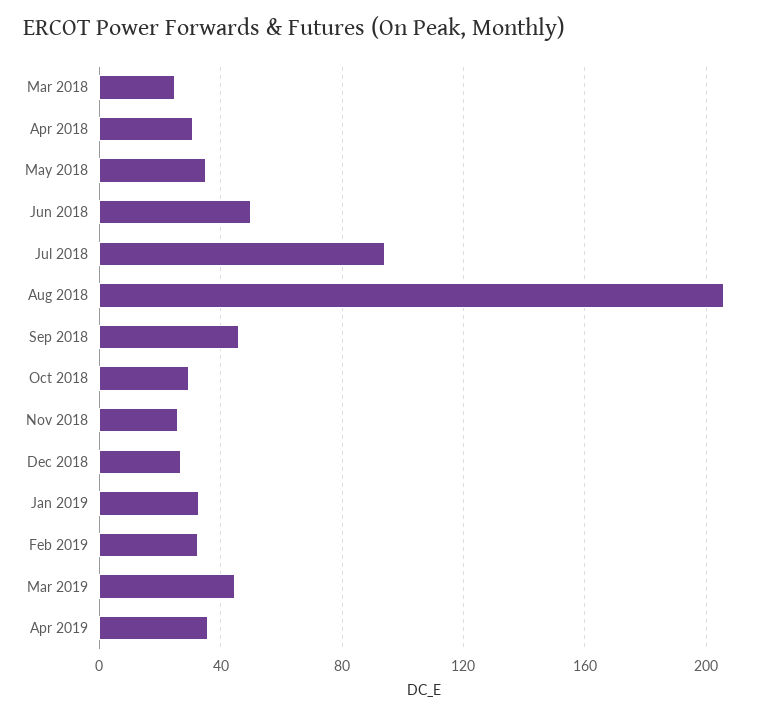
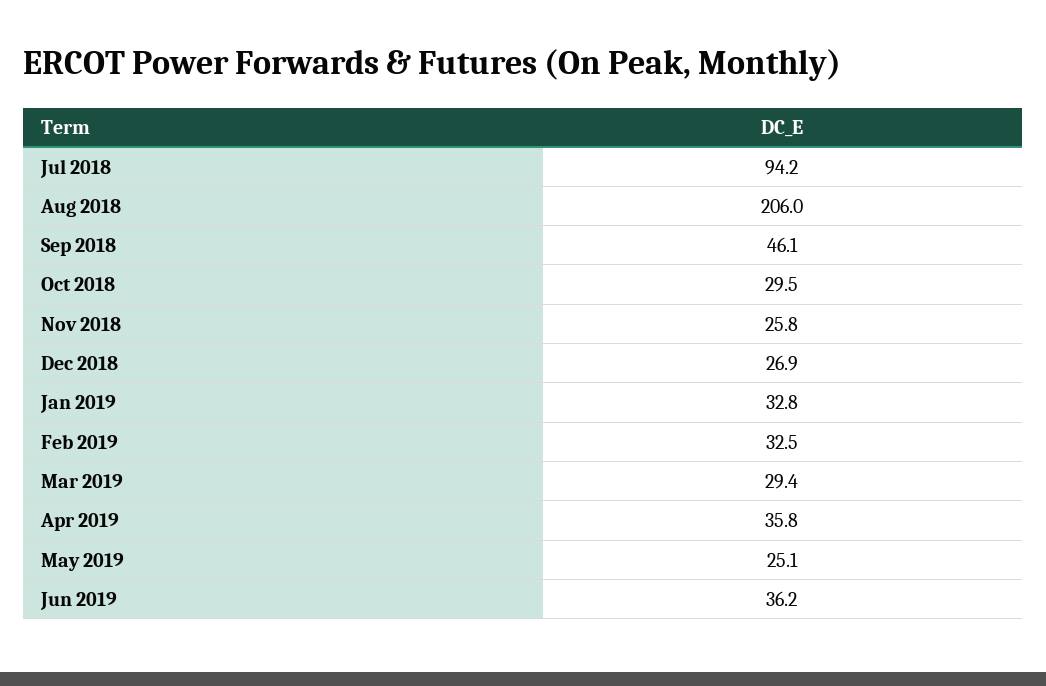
Mar 2018: 25 -> none
Apr 2018: 30 -> none
May 2018: 35 -> none
Jun 2018: 50 -> none
Mar 2019: 45 -> 29.4
May 2019: none -> 25.1
Jun 2019: none -> 36.2

